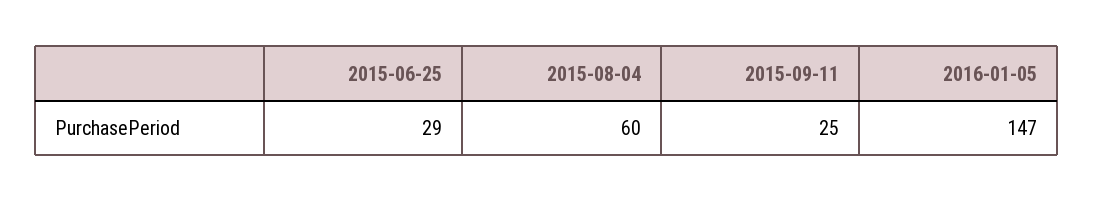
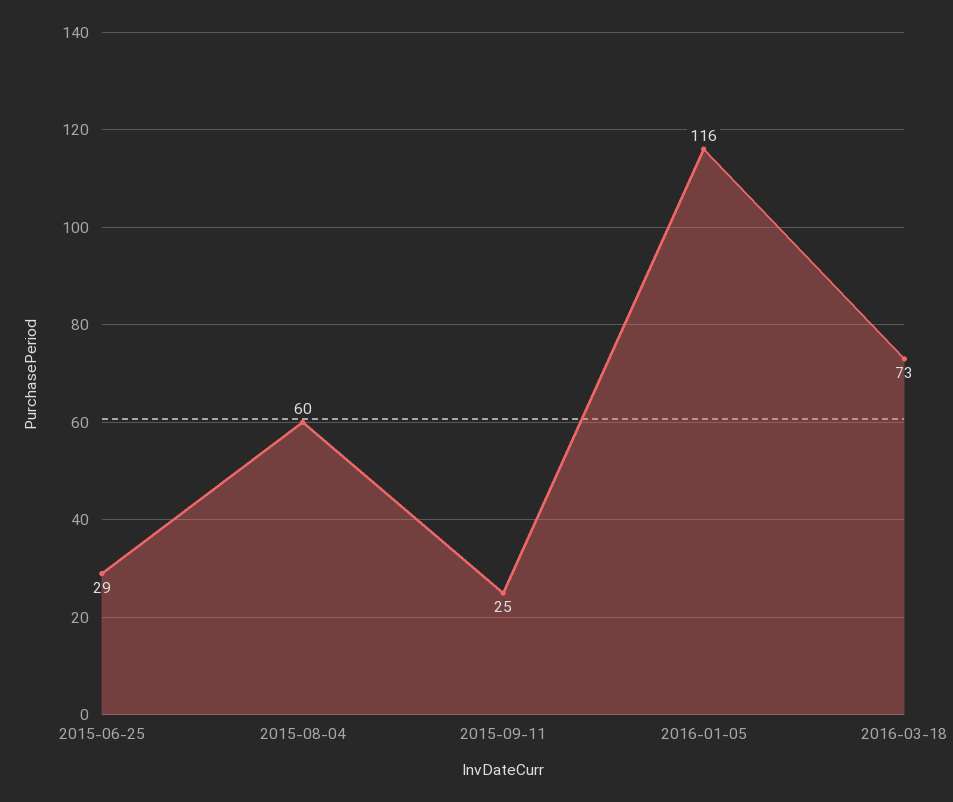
2016-01-05: 147 -> 116
2016-03-18: none -> 73

